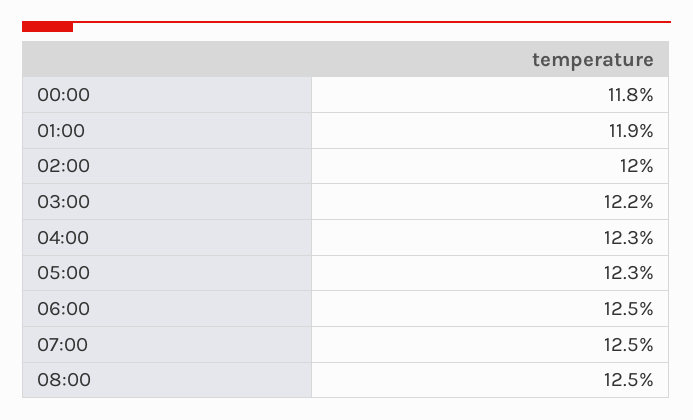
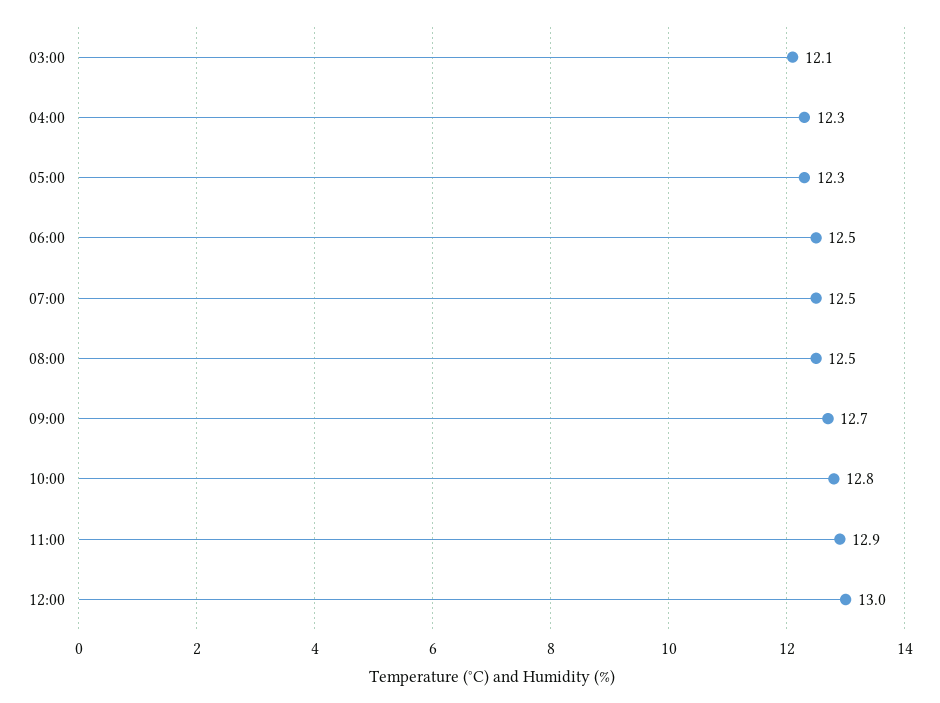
00:00: 11.8 -> none
01:00: 11.9 -> none
02:00: 12 -> none
03:00: 12.2 -> 12.1
09:00: none -> 12.7
10:00: none -> 12.8
11:00: none -> 12.9
12:00: none -> 13

